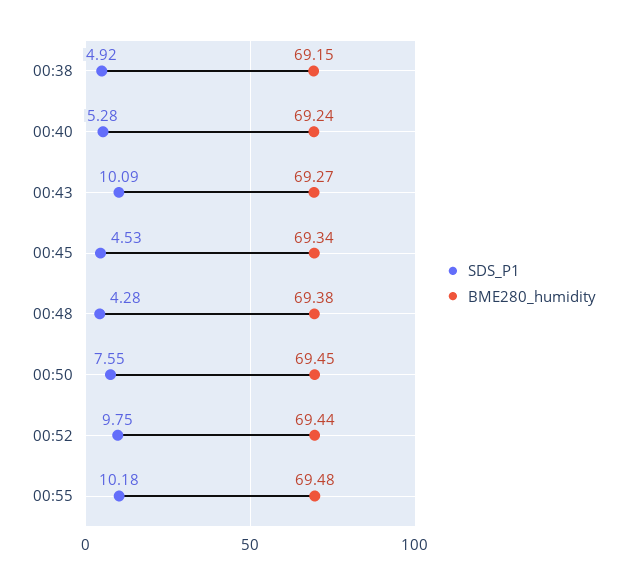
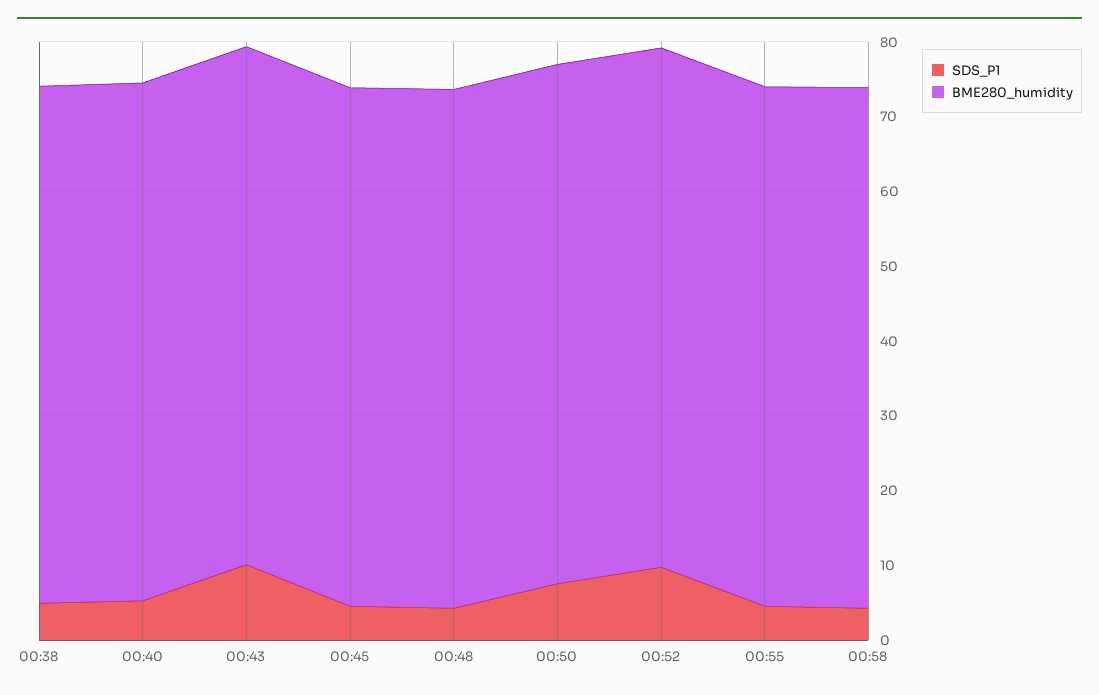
SDS_P1, 00:55: 10.18 -> 4
SDS_P1, 00:58: none -> 4
BME280_humidity, 00:58: none -> 70

